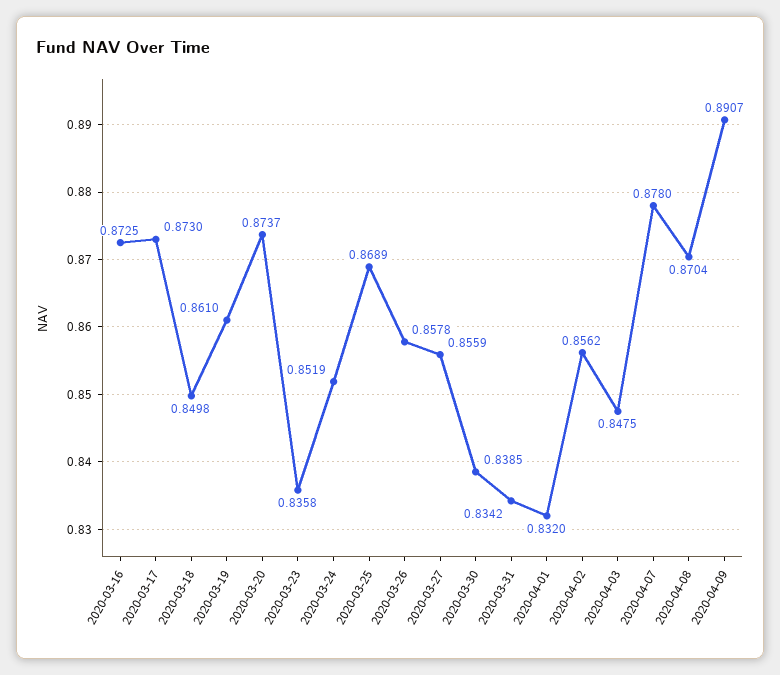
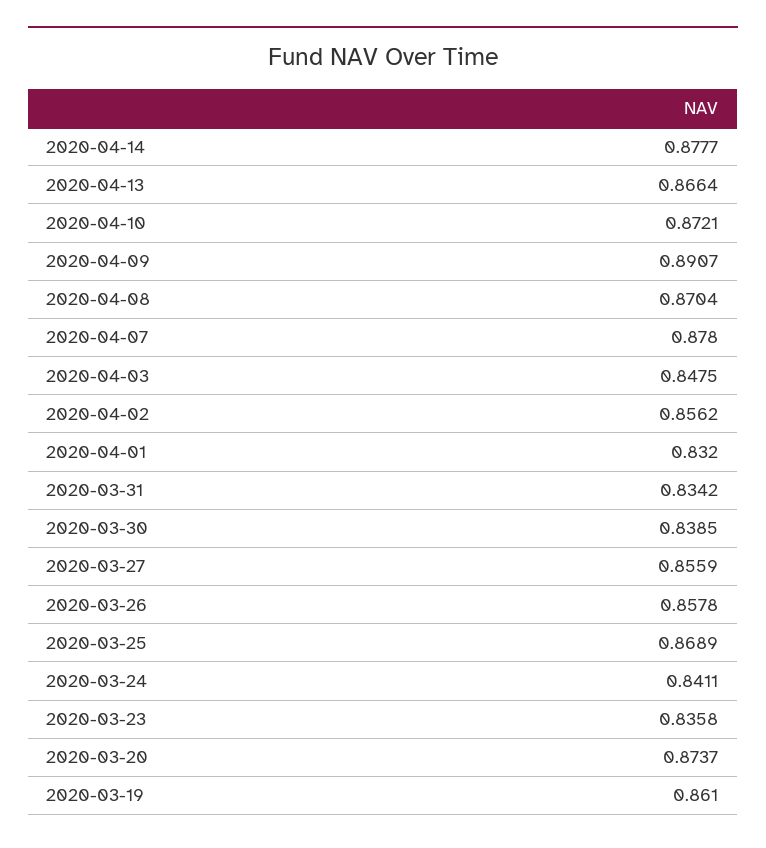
2020-03-16: 0.8725 -> none
2020-03-17: 0.873 -> none
2020-03-18: 0.8498 -> none
2020-03-24: 0.8519 -> 0.8411
2020-04-14: none -> 0.8777
2020-04-13: none -> 0.8664
2020-04-10: none -> 0.8721

